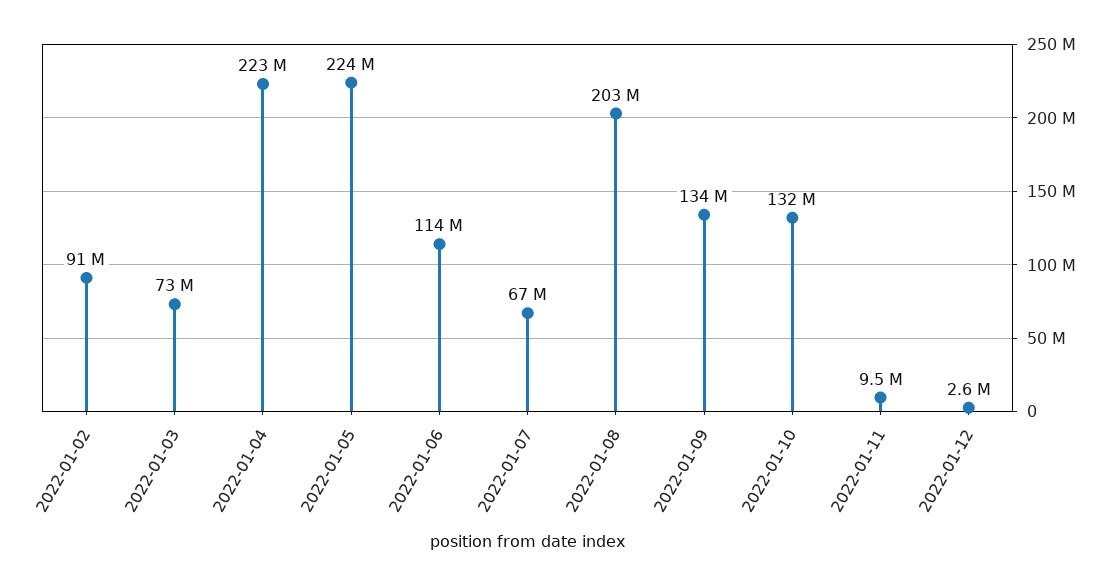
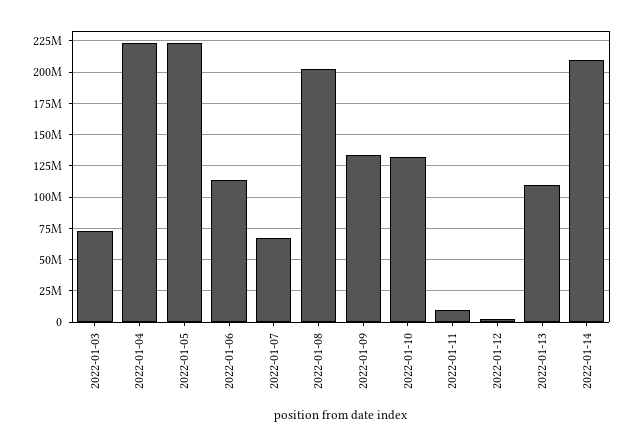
2022-01-02: 91000000 -> none
2022-01-13: none -> 110000000
2022-01-14: none -> 210000000

